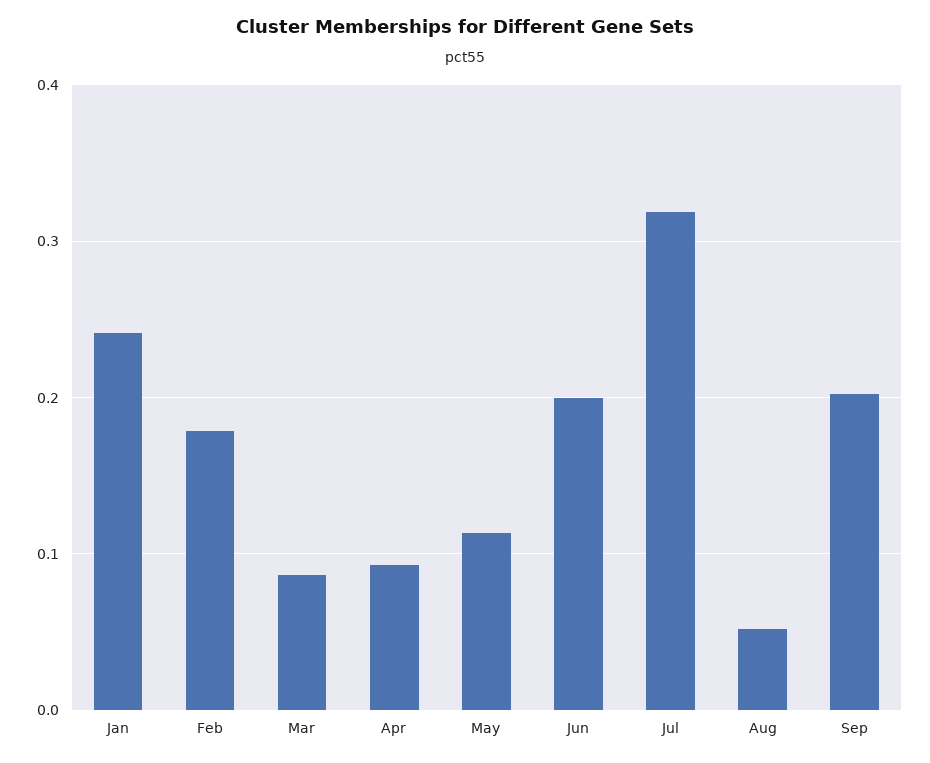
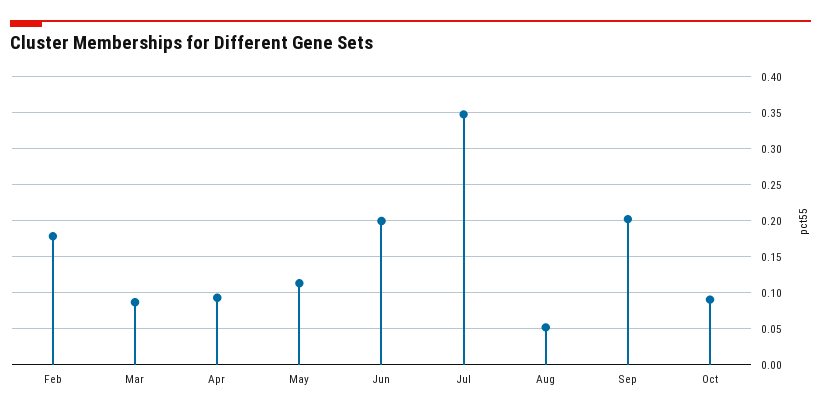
Jan: 0.24 -> none
Jul: 0.32 -> 0.35
Oct: none -> 0.09

